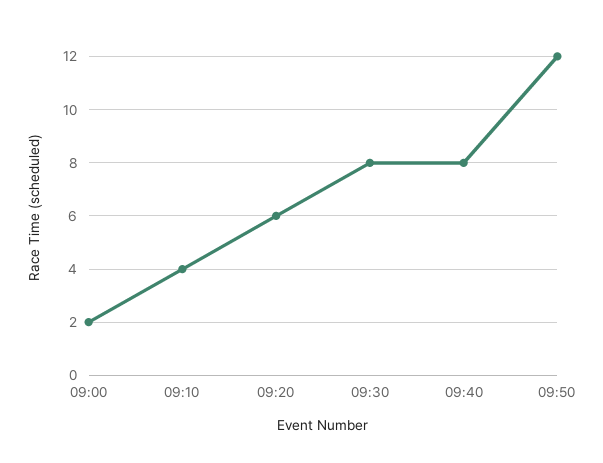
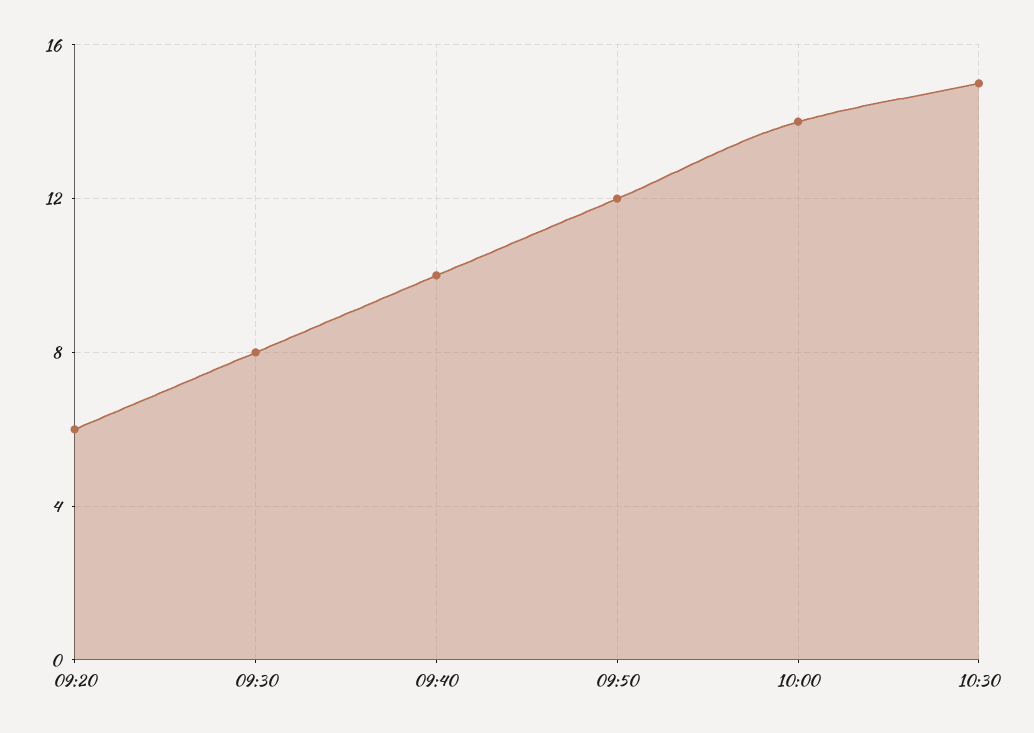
09:00: 2 -> none
09:10: 4 -> none
09:40: 8 -> 10
10:00: none -> 14
10:30: none -> 15

